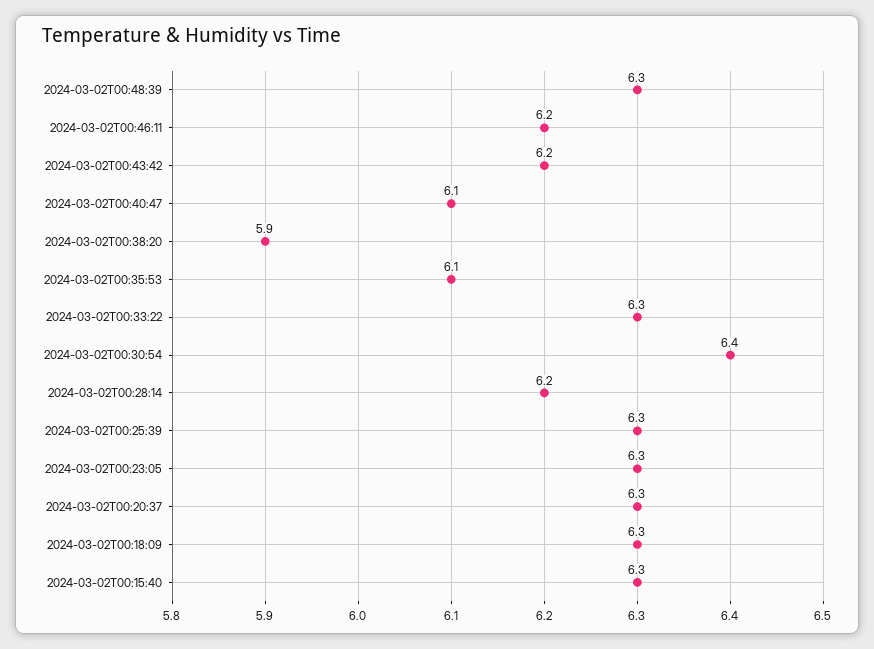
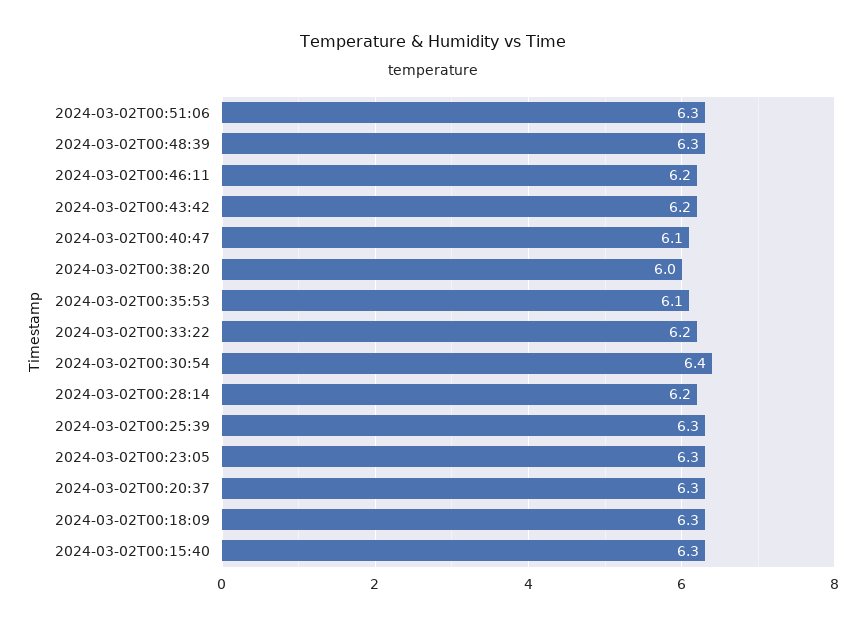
2024-03-02T00:38:20: 5.9 -> 6
2024-03-02T00:33:22: 6.3 -> 6.2
2024-03-02T00:51:06: none -> 6.3

